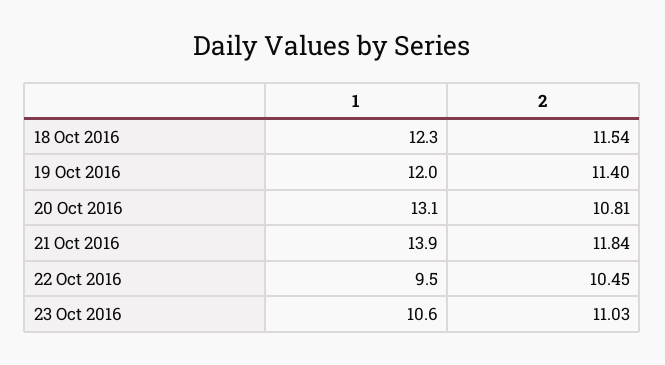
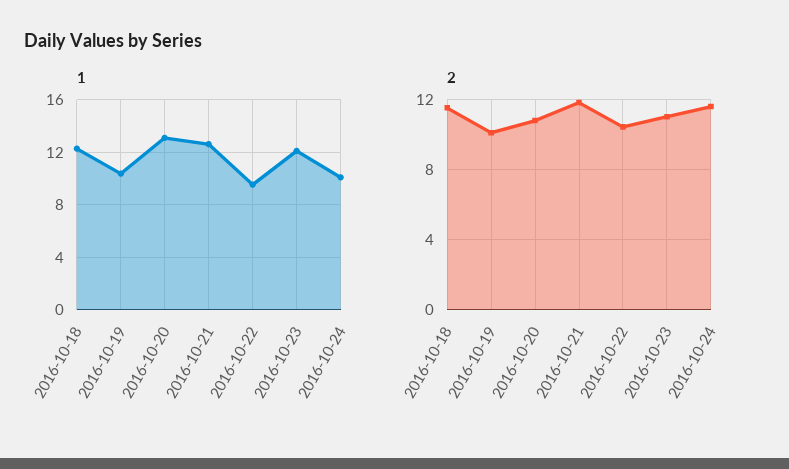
1, 19 Oct 2016: 12 -> 10.5
2, 19 Oct 2016: 11.4 -> 10
1, 21 Oct 2016: 13.9 -> 12.5
1, 23 Oct 2016: 10.6 -> 12
1, 2016-10-24: none -> 10
2, 2016-10-24: none -> 11.5

